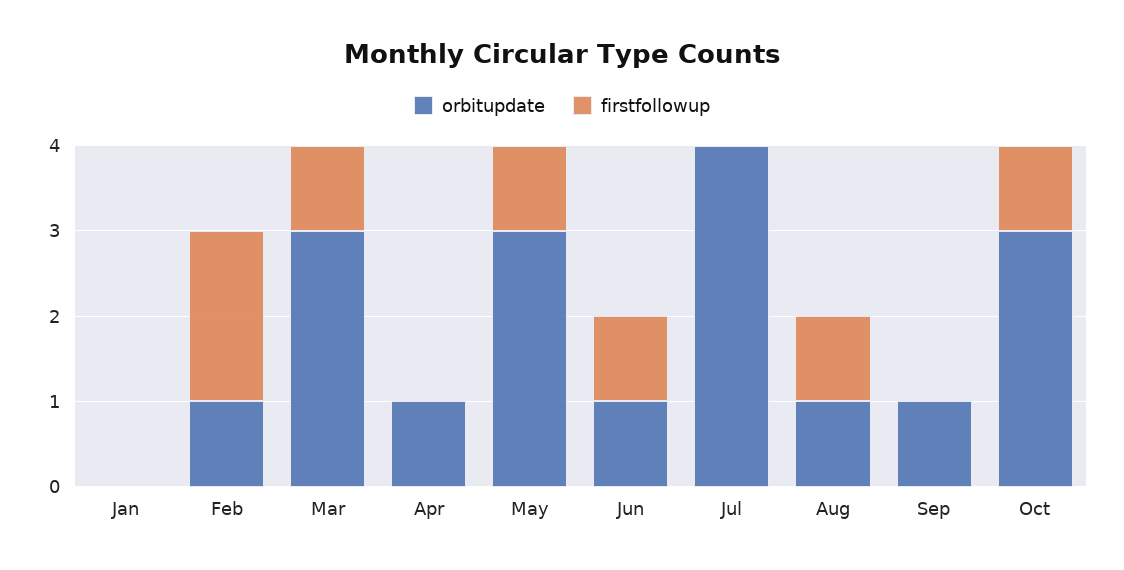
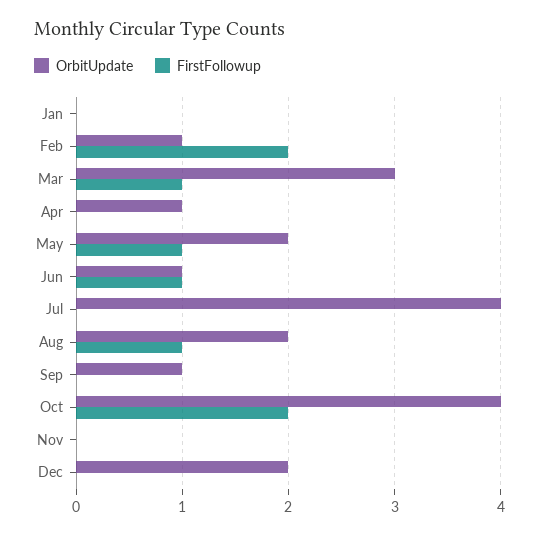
orbitupdate, May: 3 -> 2
orbitupdate, Aug: 1 -> 2
orbitupdate, Oct: 3 -> 4
firstfollowup, Oct: 1 -> 2
orbitupdate, Nov: none -> 0
firstfollowup, Nov: none -> 0
orbitupdate, Dec: none -> 2
firstfollowup, Dec: none -> 0

